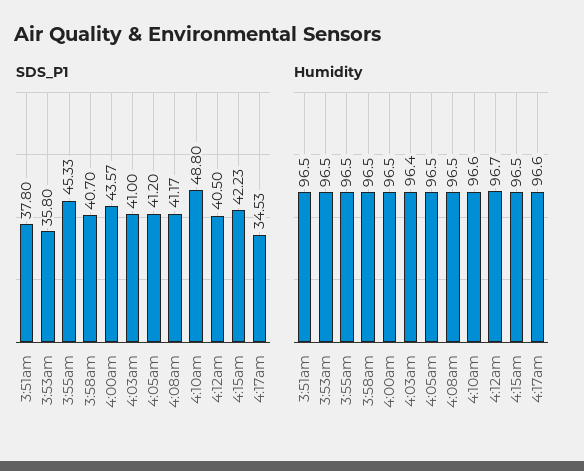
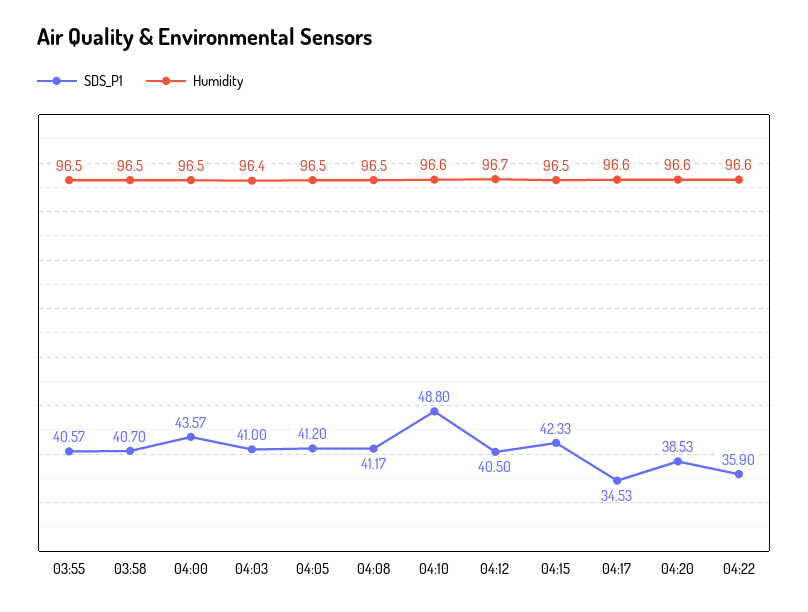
SDS_P1, 3:51am: 37.8 -> none
SDS_P1, 3:53am: 35.8 -> none
SDS_P1, 3:55am: 45.33 -> 40.57
SDS_P1, 4:15am: 42.23 -> 42.33
Humidity, 3:51am: 96.5 -> none
Humidity, 3:53am: 96.5 -> none
SDS_P1, 04:20: none -> 38.53
Humidity, 04:20: none -> 96.6
SDS_P1, 04:22: none -> 35.9
Humidity, 04:22: none -> 96.6

